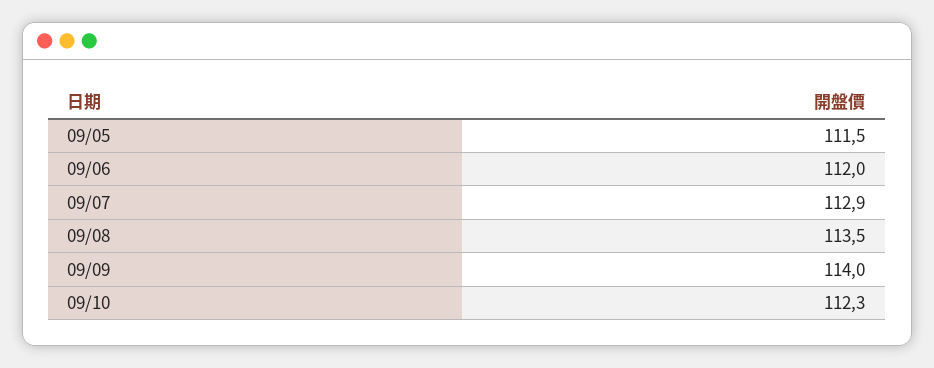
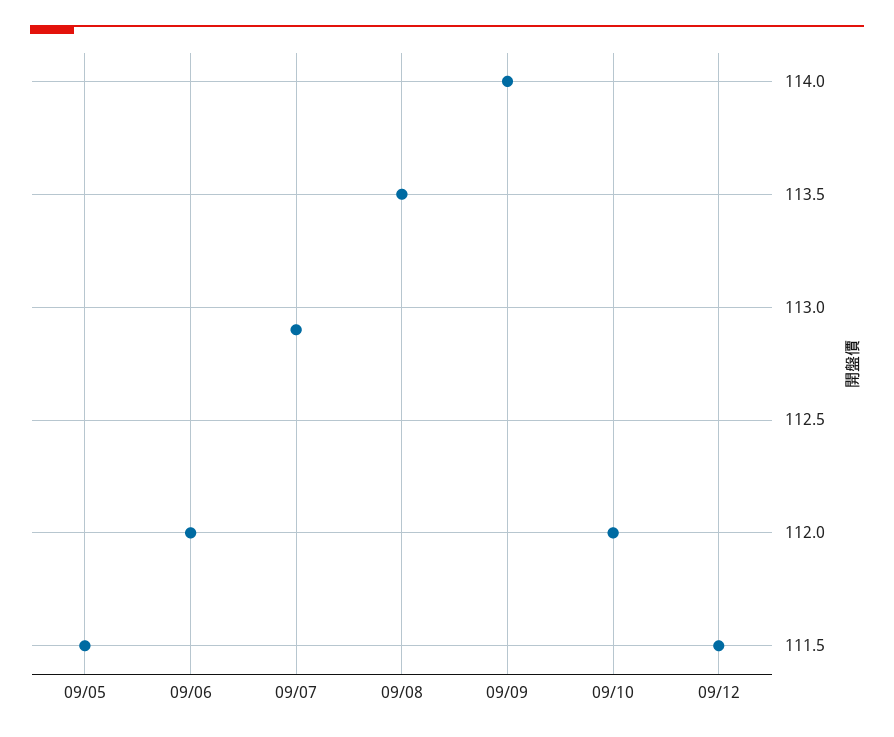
09/10: 112.3 -> 112
09/12: none -> 111.5

